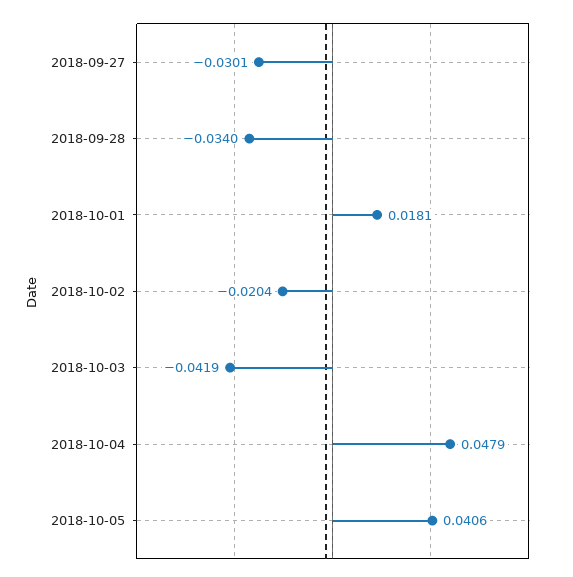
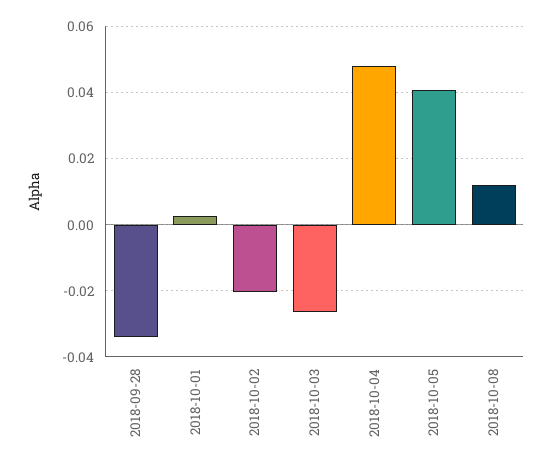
2018-09-27: -0.0301 -> none
2018-10-01: 0.0181 -> 0.002
2018-10-03: -0.0419 -> -0.026
2018-10-08: none -> 0.012

